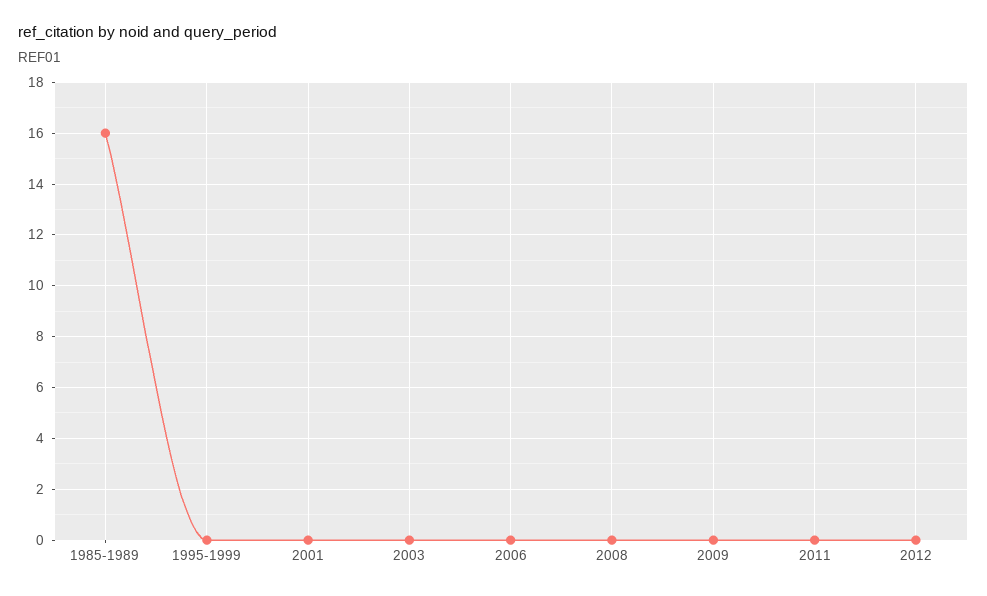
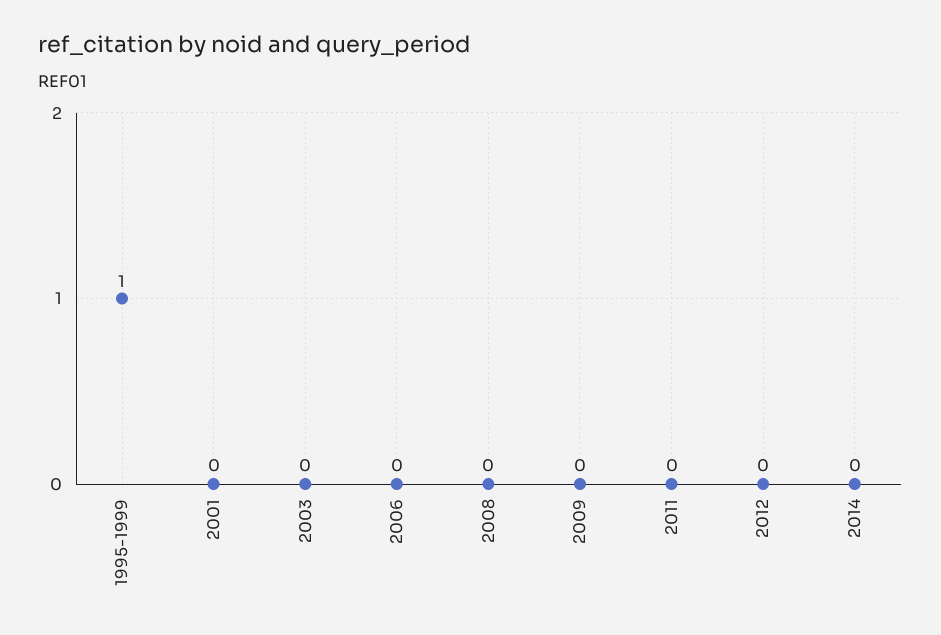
1985-1989: 16 -> none
1995-1999: 0 -> 1
2014: none -> 0

